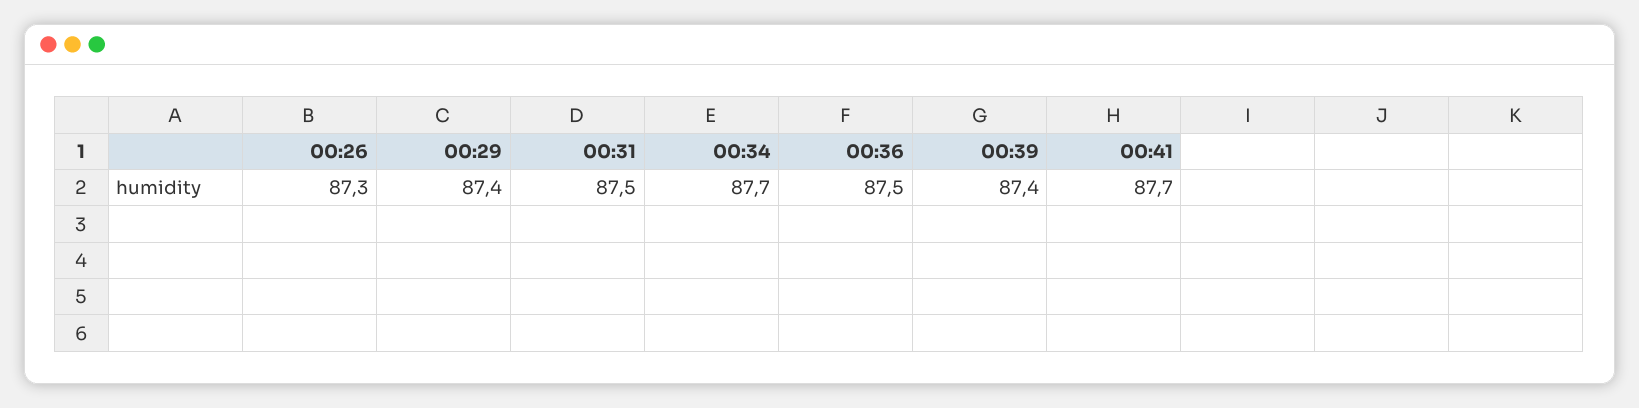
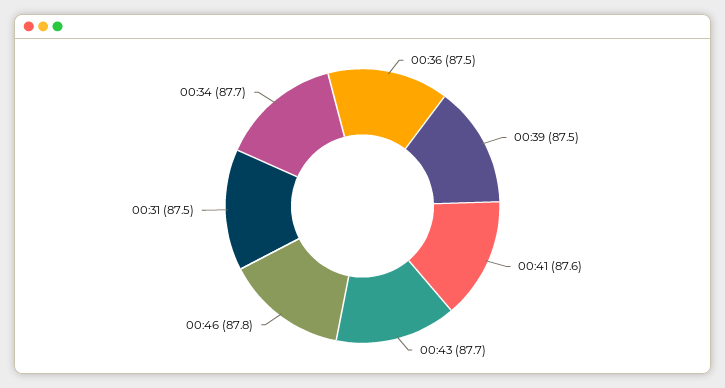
00:26: 87.3 -> none
00:29: 87.4 -> none
00:39: 87.4 -> 87.5
00:41: 87.7 -> 87.6
00:43: none -> 87.7
00:46: none -> 87.8

